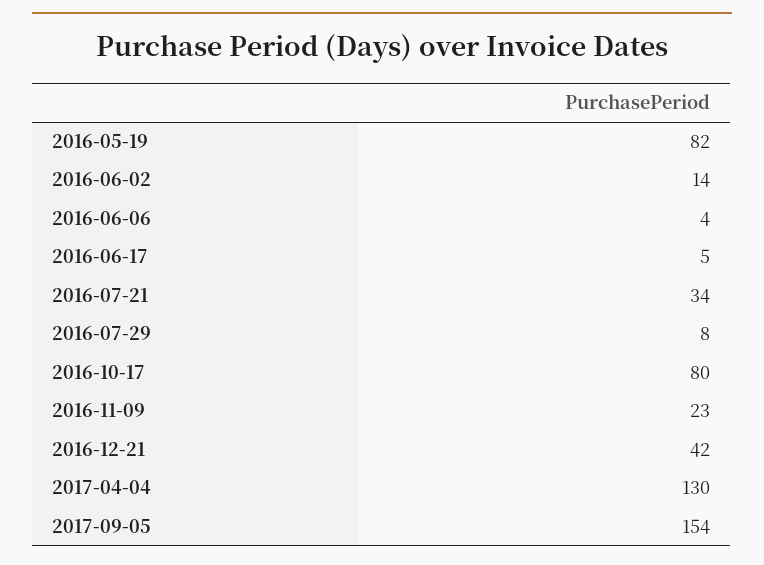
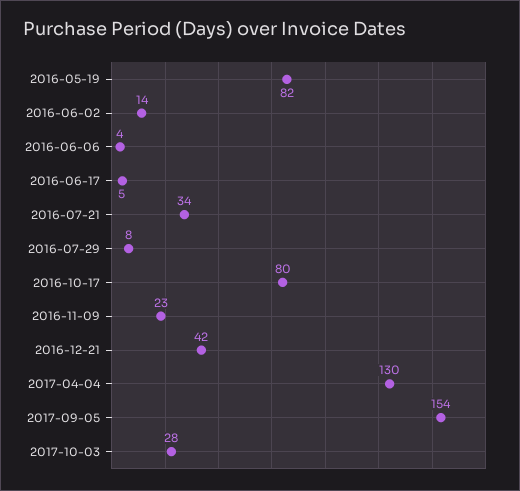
2017-10-03: none -> 28

